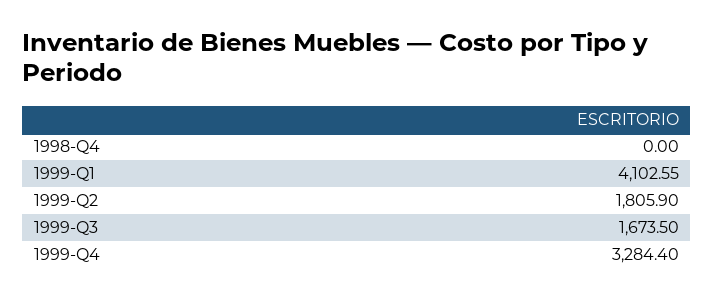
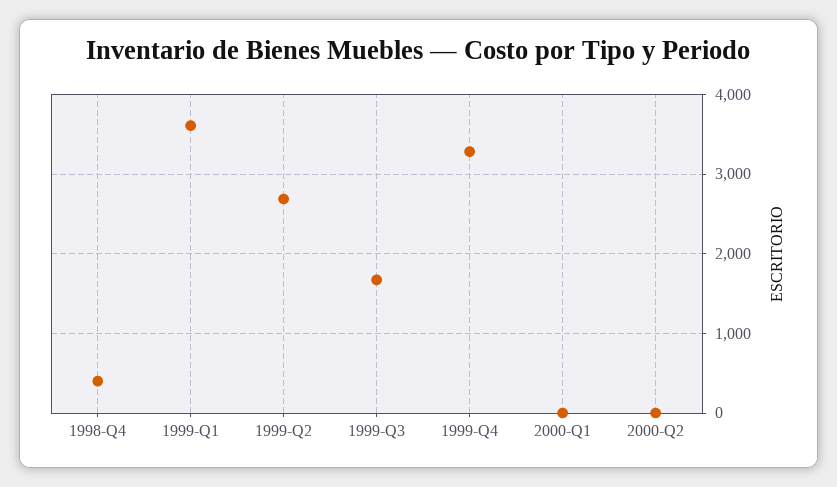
1998-Q4: 0 -> 400
1999-Q1: 4102.55 -> 3600
1999-Q2: 1805.9 -> 2700
2000-Q1: none -> 0
2000-Q2: none -> 0

